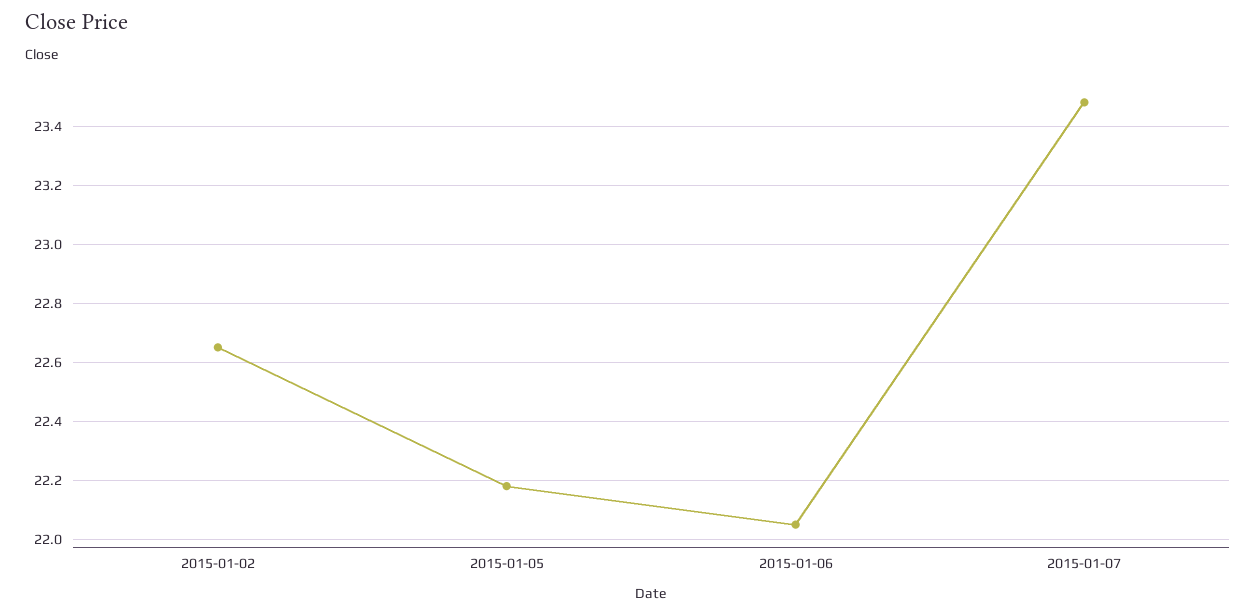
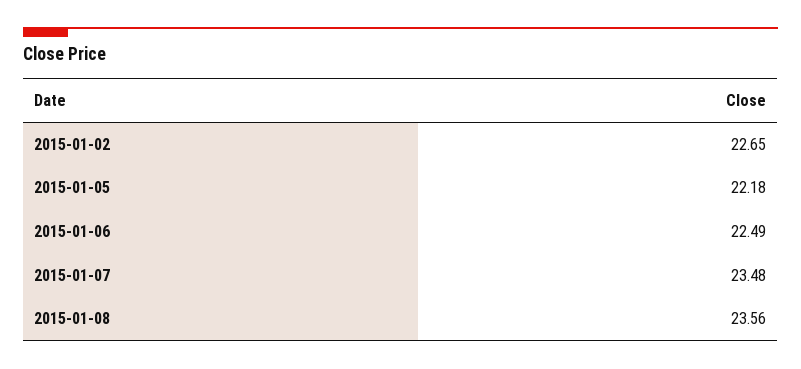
2015-01-06: 22.05 -> 22.49
2015-01-08: none -> 23.56

